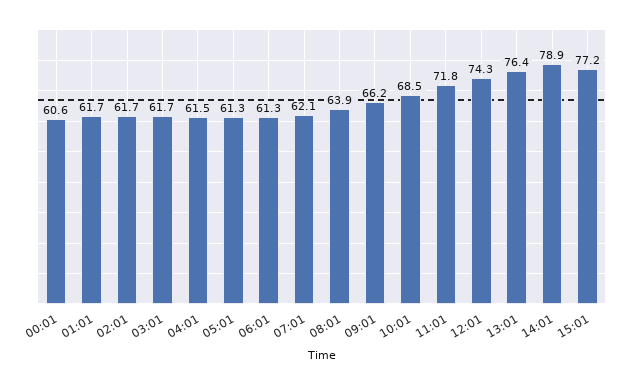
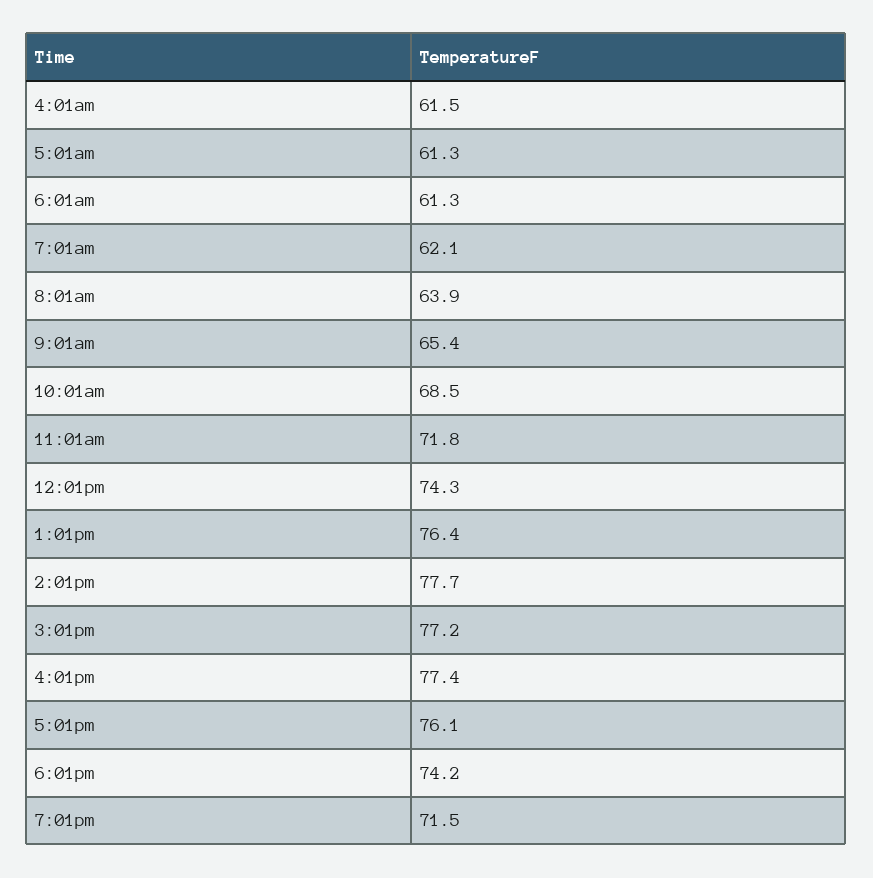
00:01: 60.6 -> none
01:01: 61.7 -> none
02:01: 61.7 -> none
03:01: 61.7 -> none
09:01: 66.2 -> 65.4
14:01: 78.9 -> 77.7
4:01pm: none -> 77.4
5:01pm: none -> 76.1
6:01pm: none -> 74.2
7:01pm: none -> 71.5

